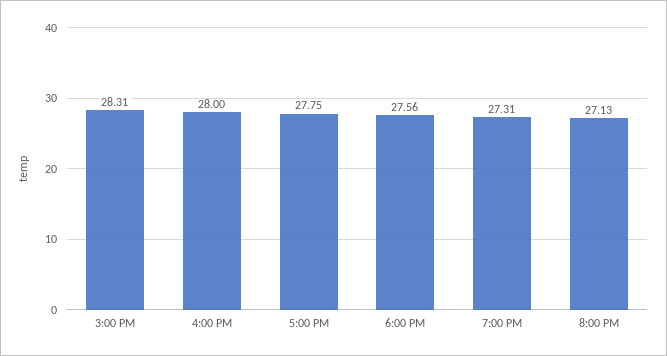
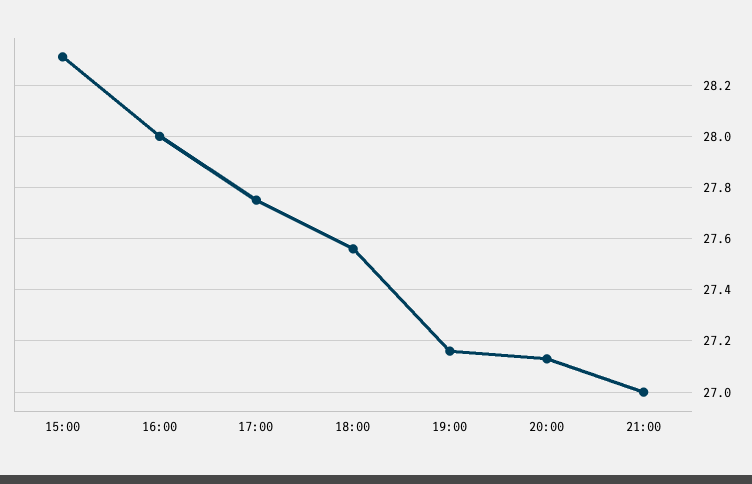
7:00 PM: 27.31 -> 27.15
21:00: none -> 27

